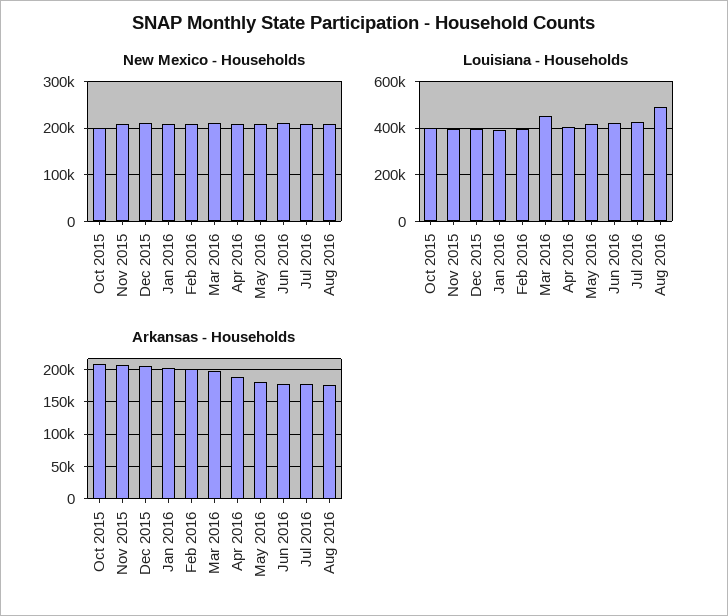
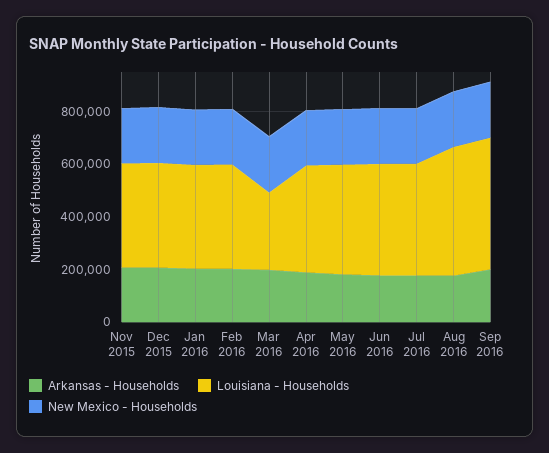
New Mexico - Households, Oct 2015: 200000 -> none
Louisiana - Households, Oct 2015: 400000 -> none
Louisiana - Households, Mar 2016: 450000 -> 300000
Arkansas - Households, Oct 2015: 210000 -> none
Arkansas - Households, Sep 2016: none -> 200000
Louisiana - Households, Sep 2016: none -> 500000
New Mexico - Households, Sep 2016: none -> 200000

